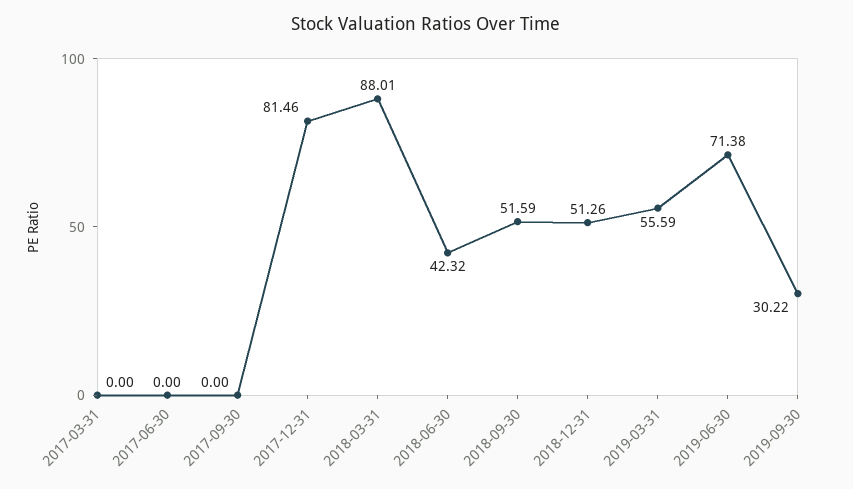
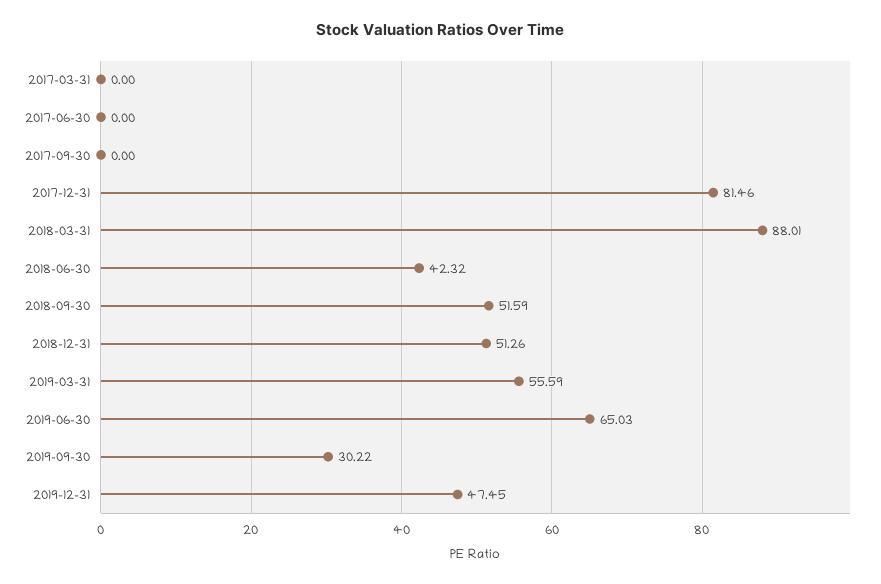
2019-06-30: 71.38 -> 65.03
2019-12-31: none -> 47.45

